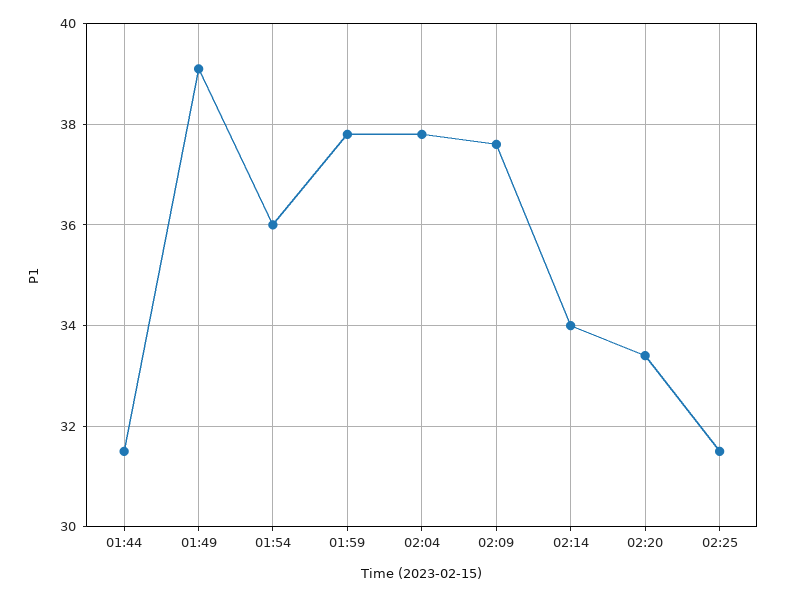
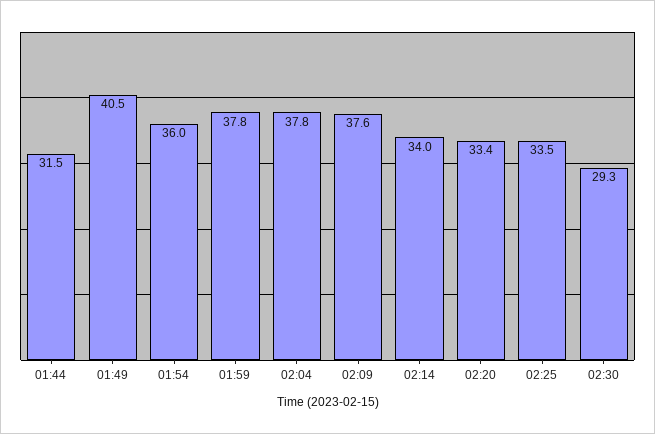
01:49: 39 -> 40.5
02:25: 31.5 -> 33.5
02:30: none -> 29.3

